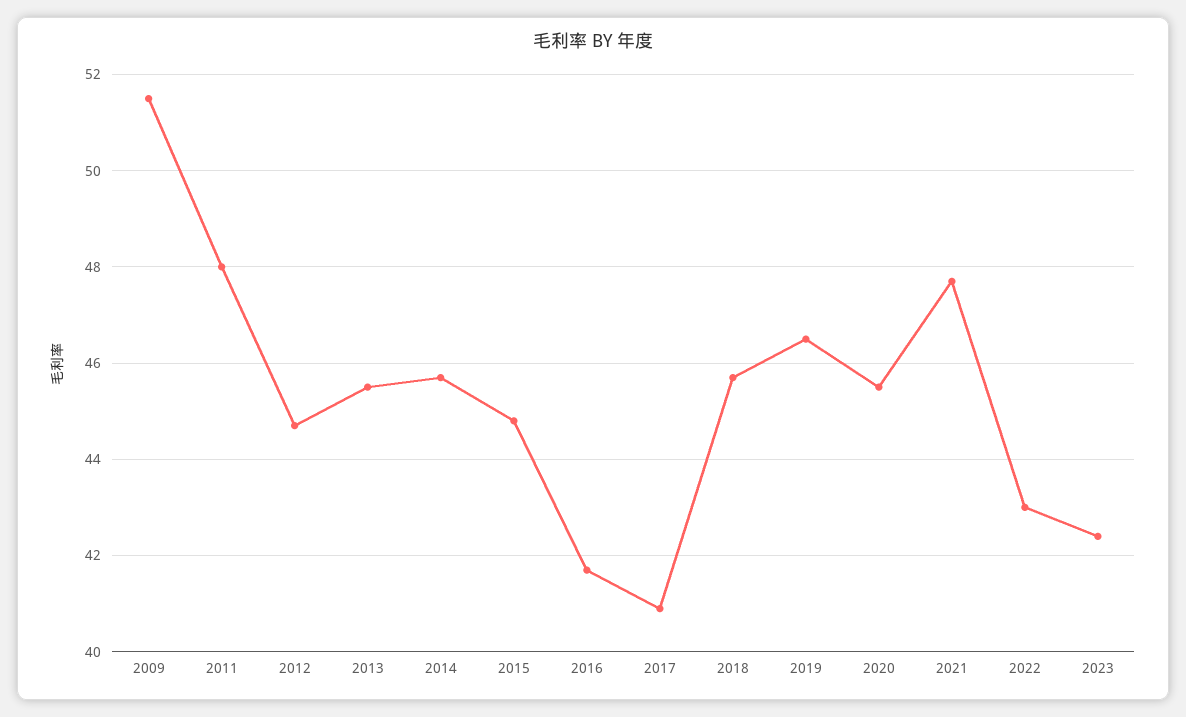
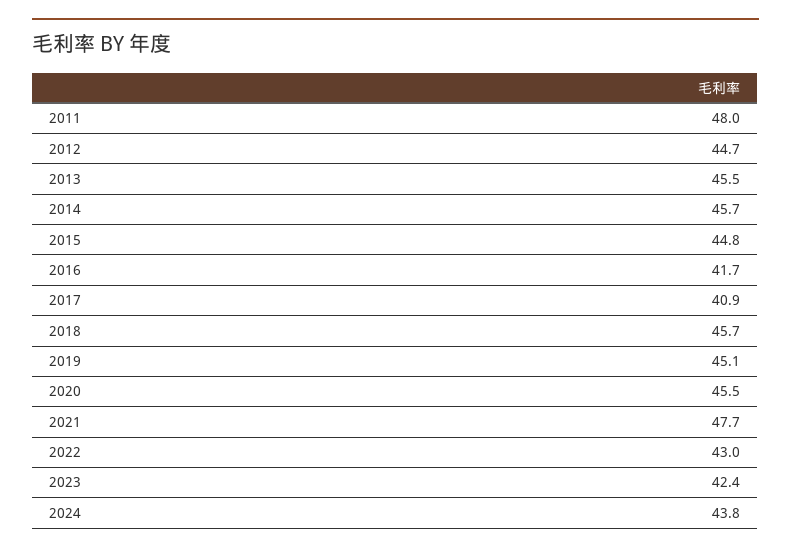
2009: 51.5 -> none
2019: 46.5 -> 45.1
2024: none -> 43.8

